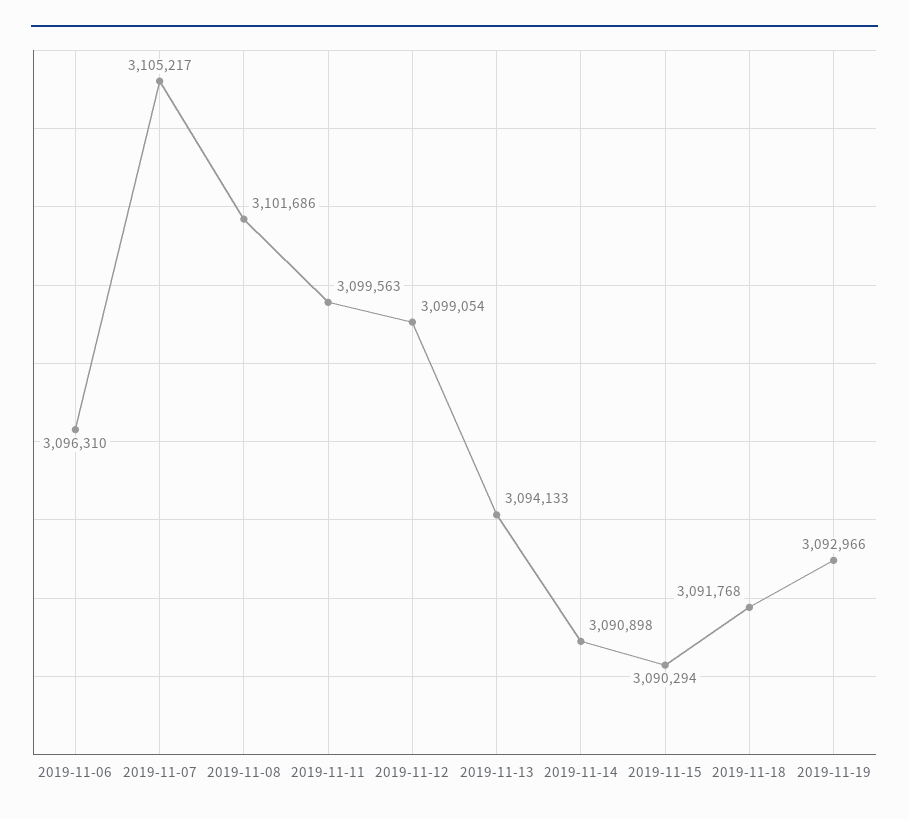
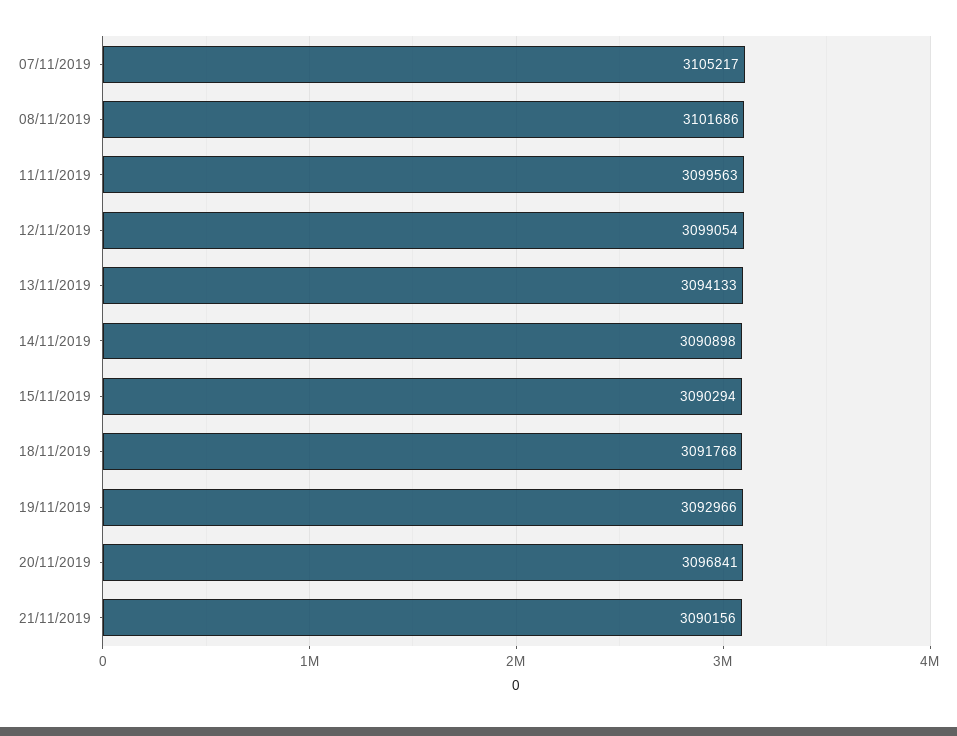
2019-11-06: 3096310 -> none
20/11/2019: none -> 3096841
21/11/2019: none -> 3090156

